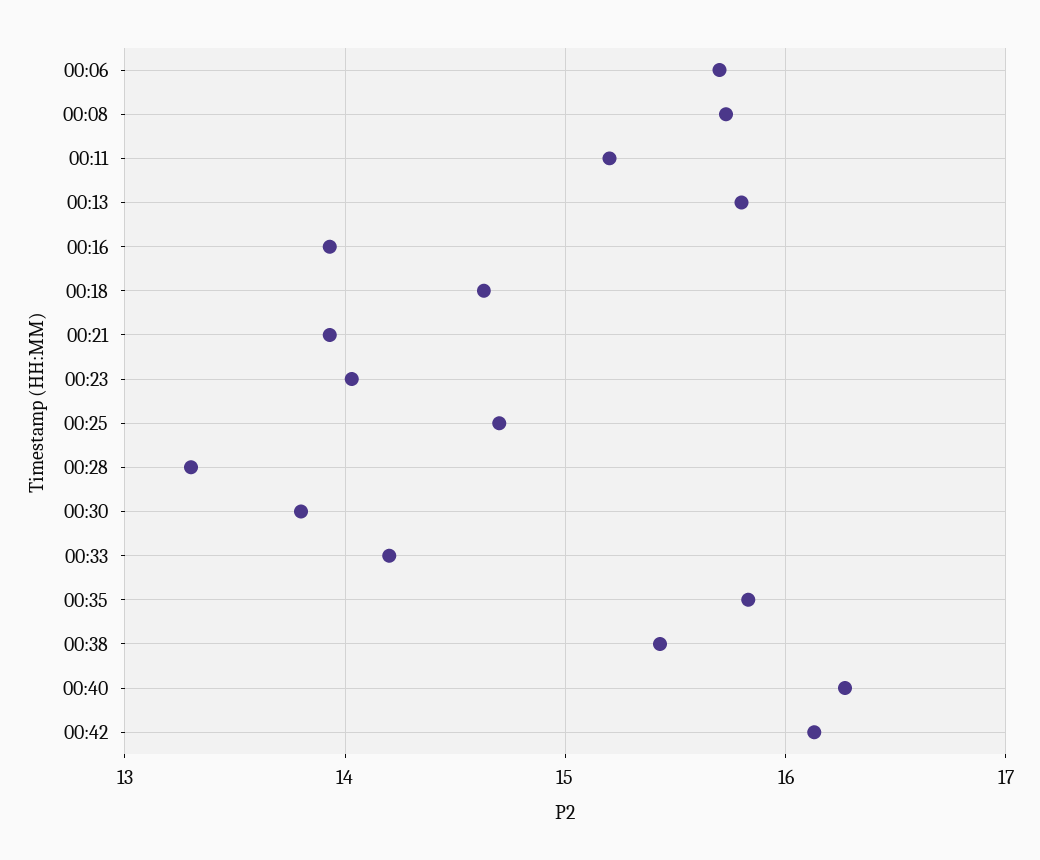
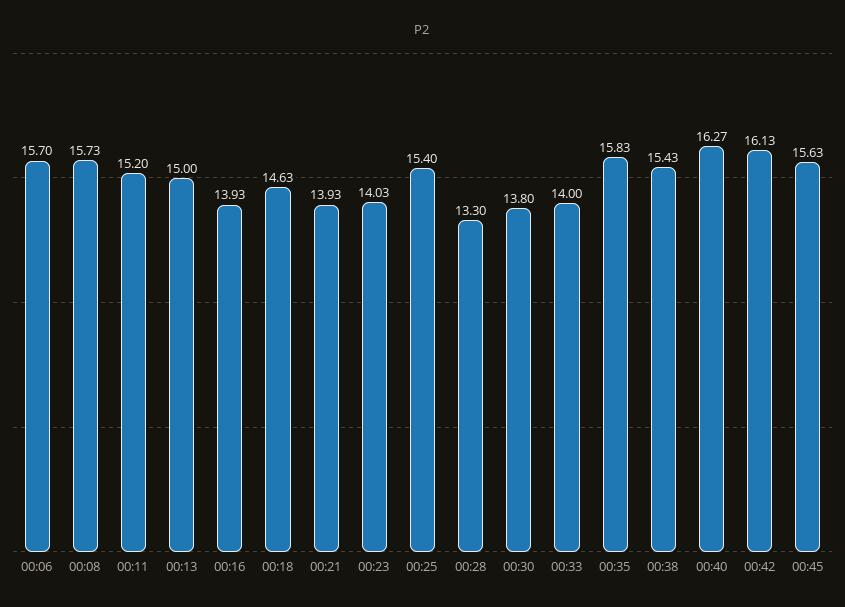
00:13: 15.8 -> 15
00:25: 14.7 -> 15.4
00:33: 14.2 -> 14
00:45: none -> 15.63

